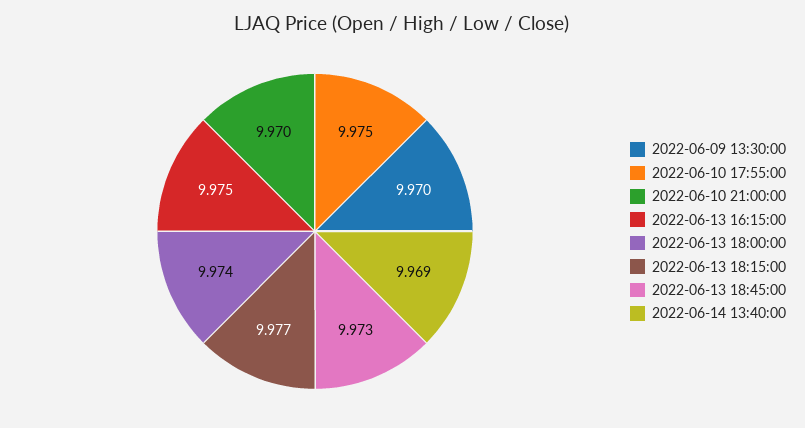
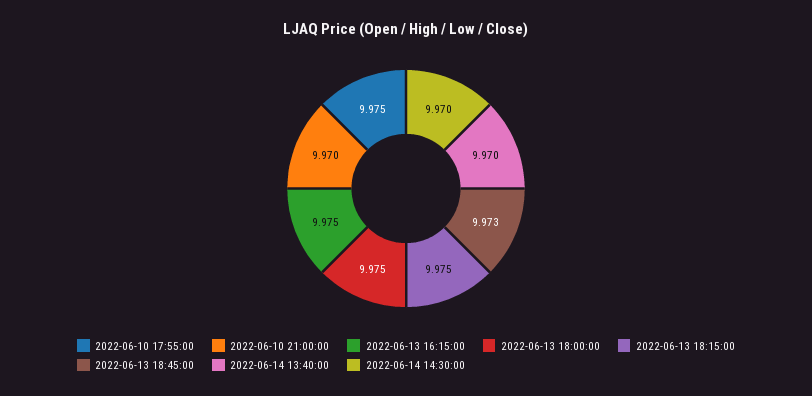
2022-06-09 13:30:00: 9.97 -> none
2022-06-13 18:00:00: 9.974 -> 9.975
2022-06-13 18:15:00: 9.977 -> 9.975
2022-06-14 13:40:00: 9.969 -> 9.97
2022-06-14 14:30:00: none -> 9.97

